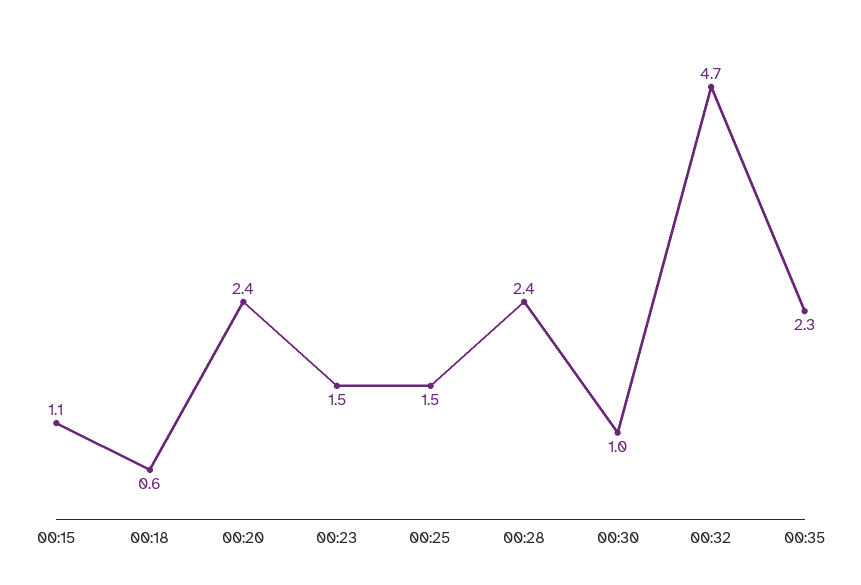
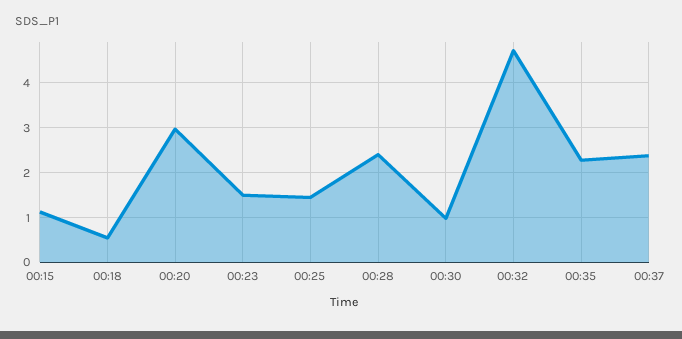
00:20: 2.4 -> 3
00:37: none -> 2.4

